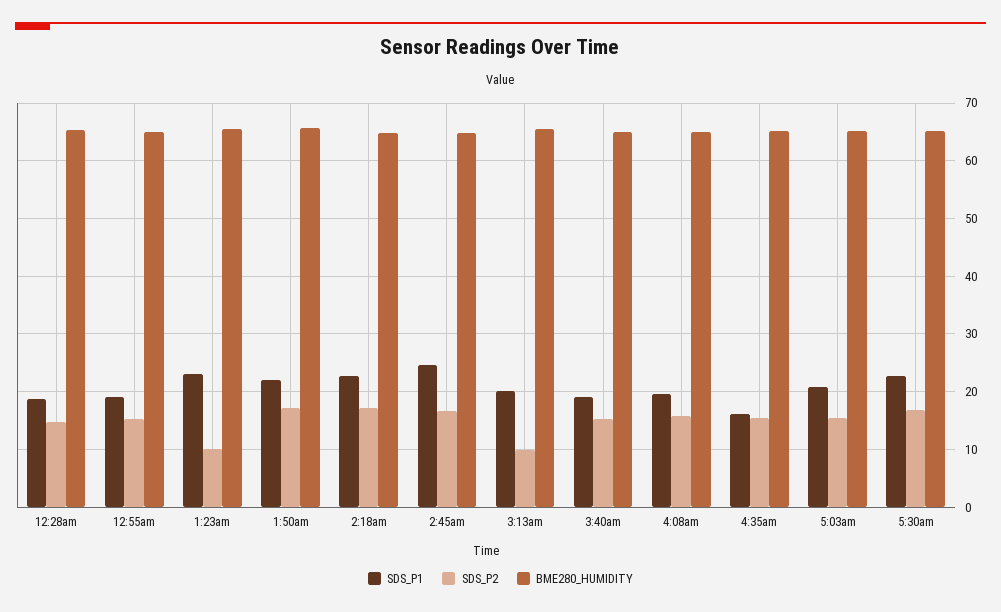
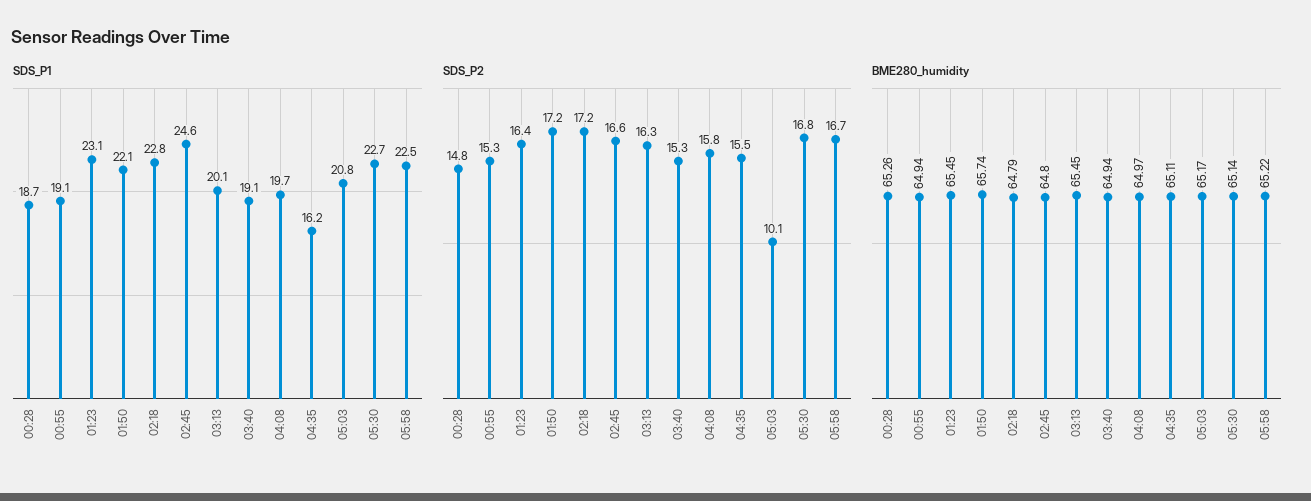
SDS_P2, 1:23am: 10 -> 16.4
SDS_P2, 3:13am: 10 -> 16.3
SDS_P2, 5:03am: 16 -> 10.1
SDS_P1, 05:58: none -> 22.5
SDS_P2, 05:58: none -> 16.7
BME280_HUMIDITY, 05:58: none -> 65.22

